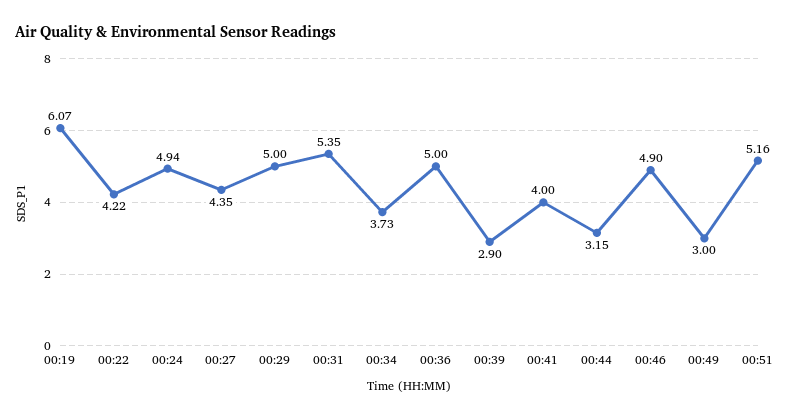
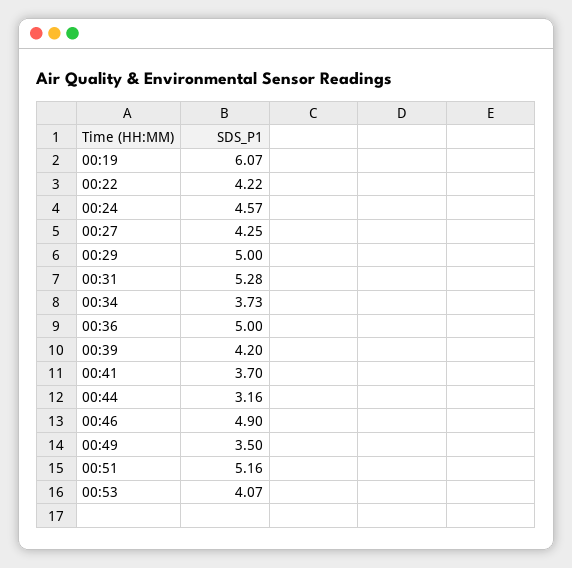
00:24: 4.94 -> 4.57
00:27: 4.35 -> 4.25
00:31: 5.35 -> 5.28
00:39: 2.9 -> 4.2
00:41: 4 -> 3.7
00:44: 3.15 -> 3.16
00:49: 3 -> 3.5
00:53: none -> 4.07

